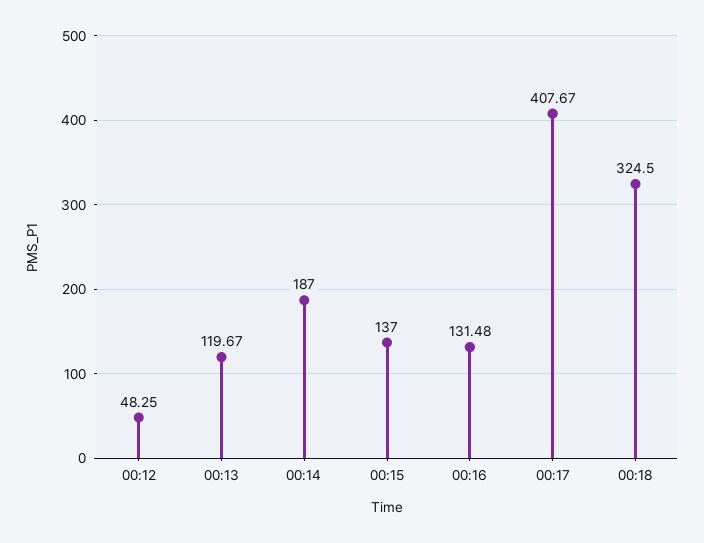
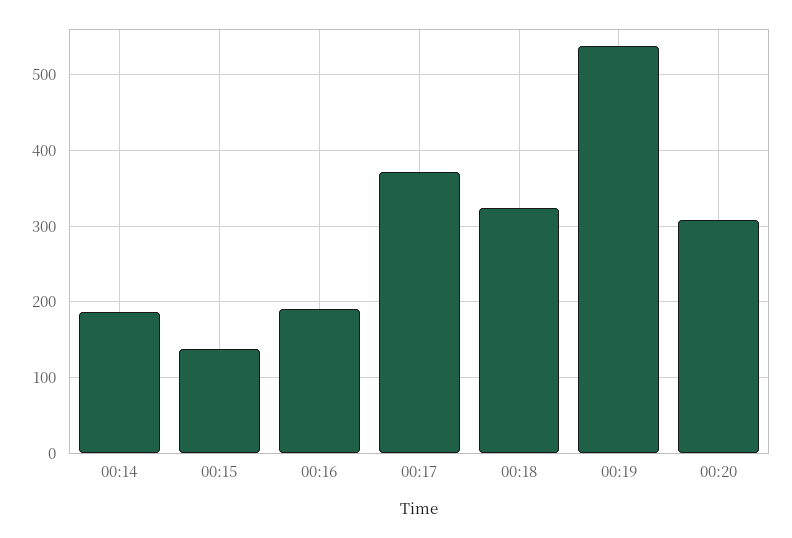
00:12: 48.25 -> none
00:13: 119.67 -> none
00:16: 131.48 -> 190
00:17: 407.67 -> 370
00:19: none -> 540
00:20: none -> 310

